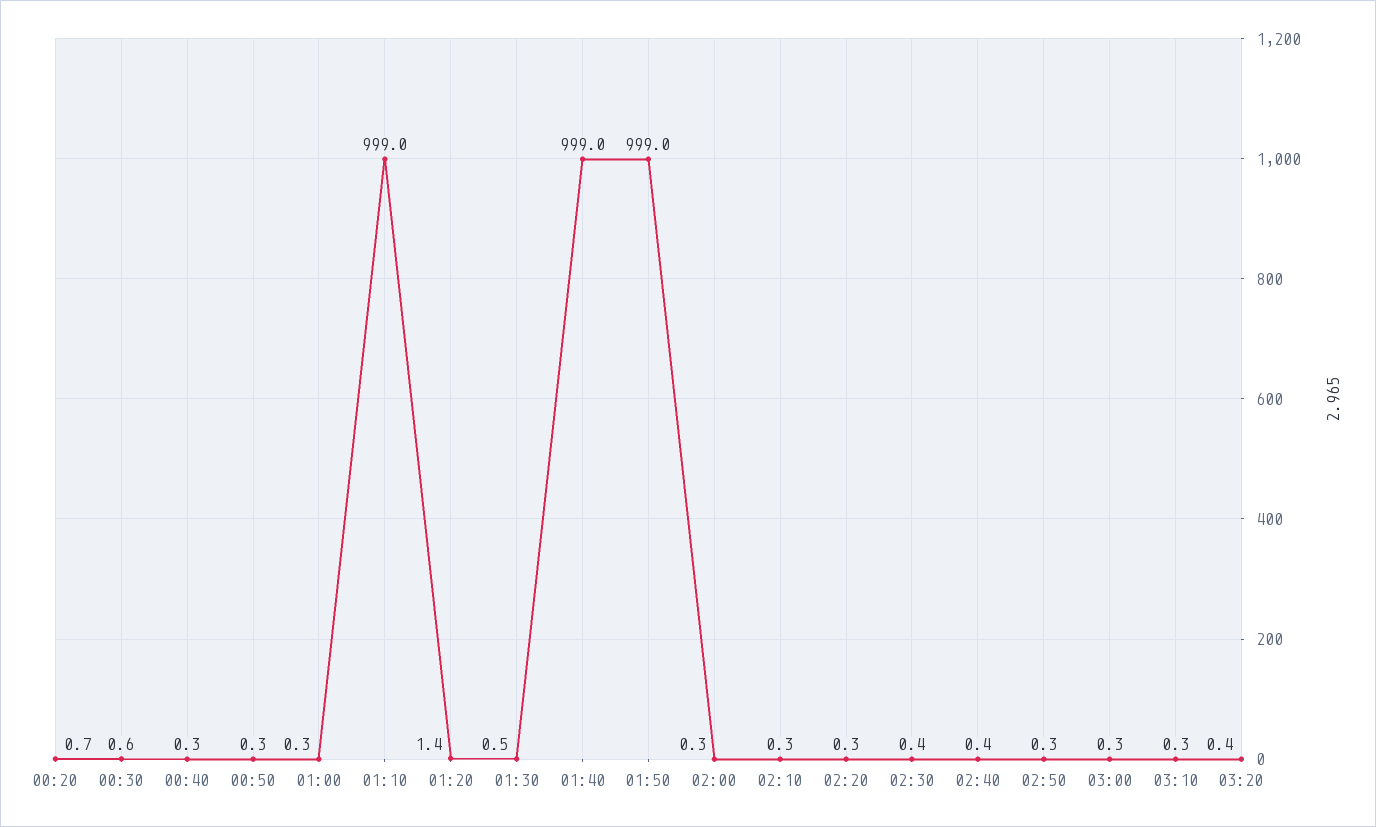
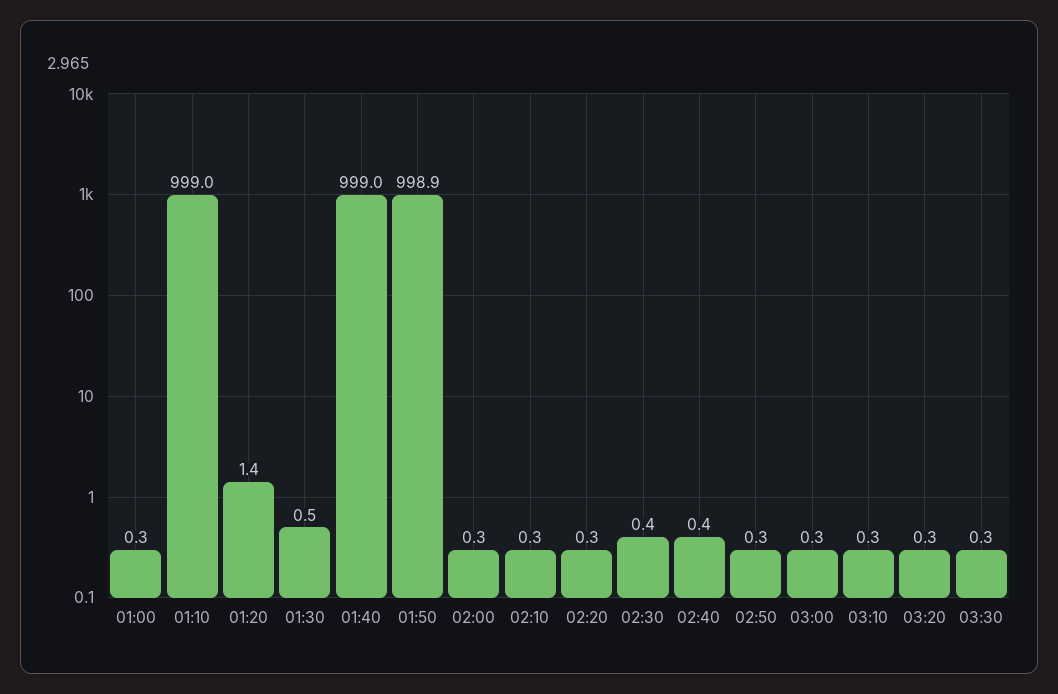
00:20: 0.7 -> none
00:30: 0.6 -> none
00:40: 0.3 -> none
00:50: 0.3 -> none
01:50: 999 -> 998.9
03:20: 0.4 -> 0.3
03:30: none -> 0.3

